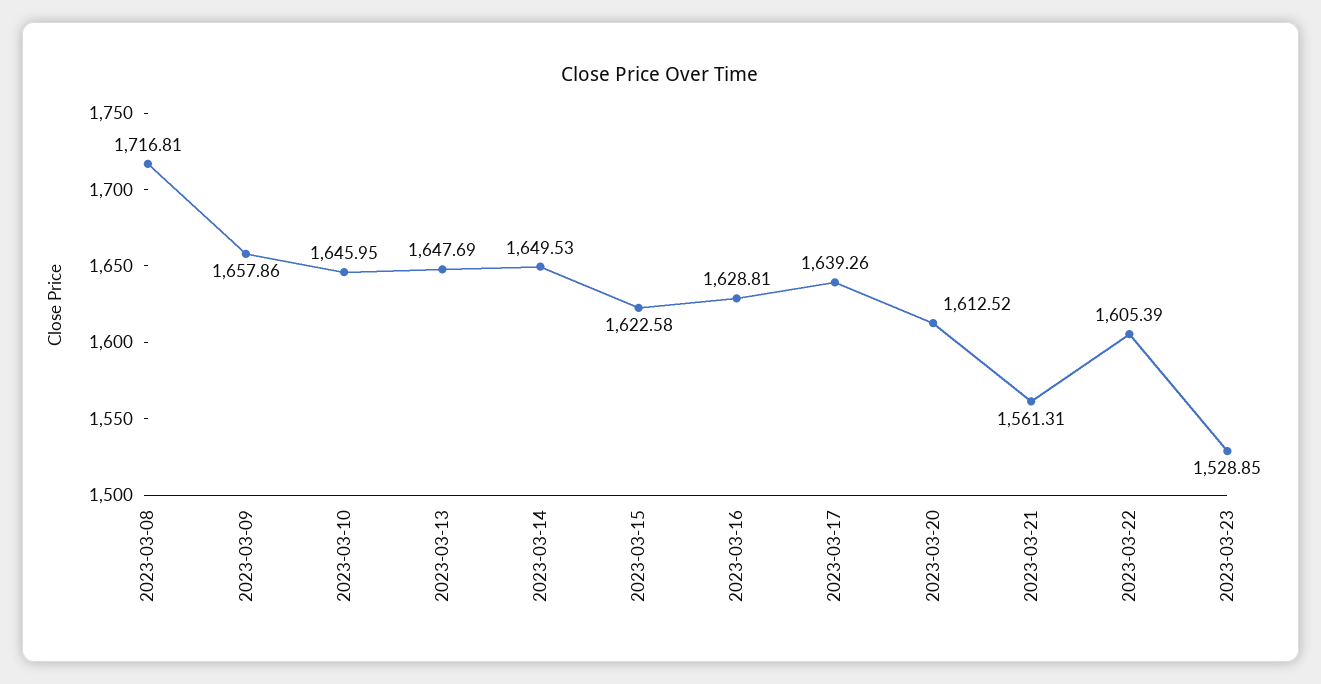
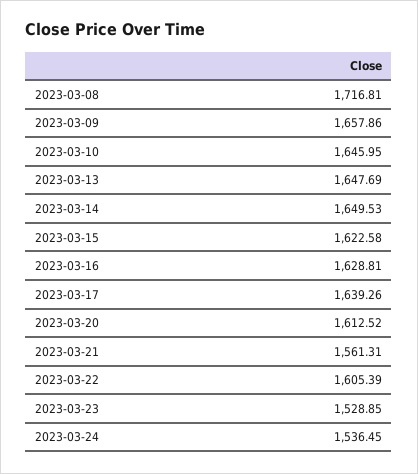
2023-03-24: none -> 1536.45

